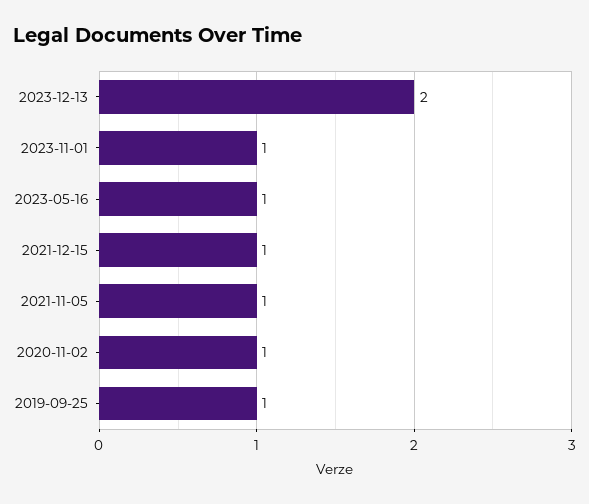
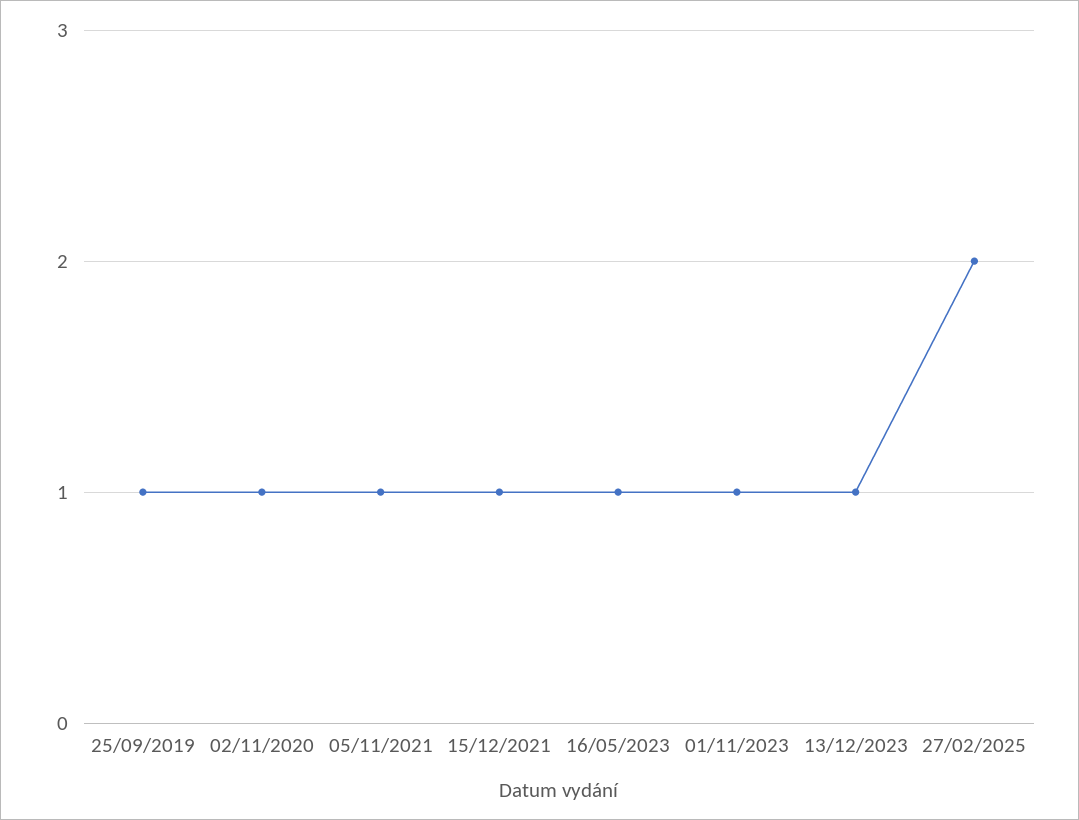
2023-12-13: 2 -> 1
27/02/2025: none -> 2

